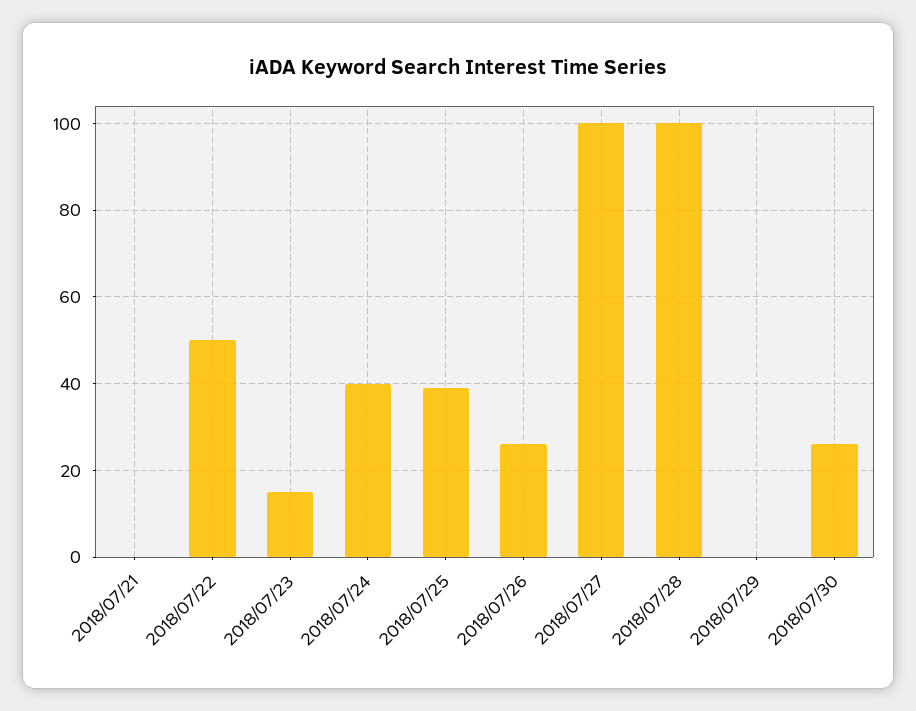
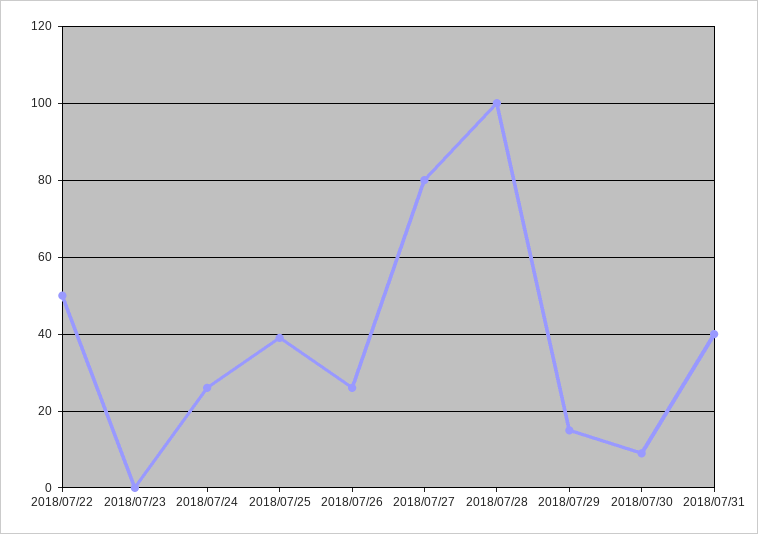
2018/07/21: 0 -> none
2018/07/23: 15 -> 0
2018/07/24: 40 -> 25
2018/07/27: 100 -> 80
2018/07/29: 0 -> 15
2018/07/30: 25 -> 10
2018/07/31: none -> 40

